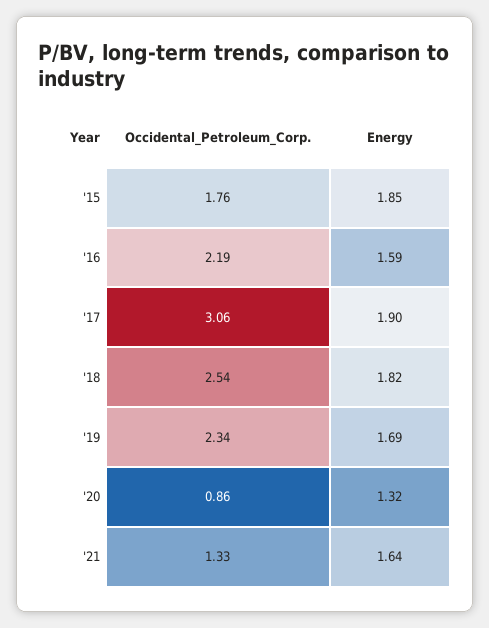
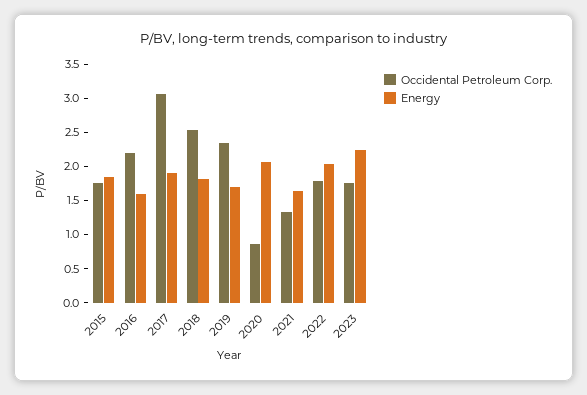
Energy, '20: 1.32 -> 2
Occidental_Petroleum_Corp., 2022: none -> 1.75
Energy, 2022: none -> 2
Occidental_Petroleum_Corp., 2023: none -> 1.75
Energy, 2023: none -> 2.25

